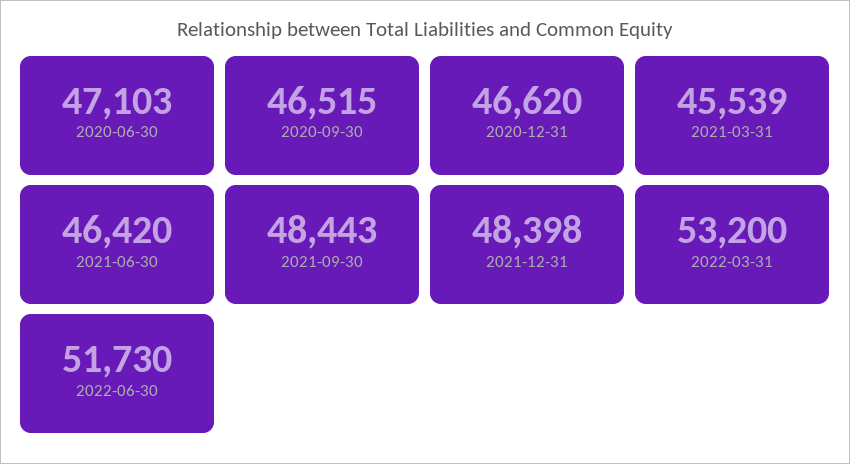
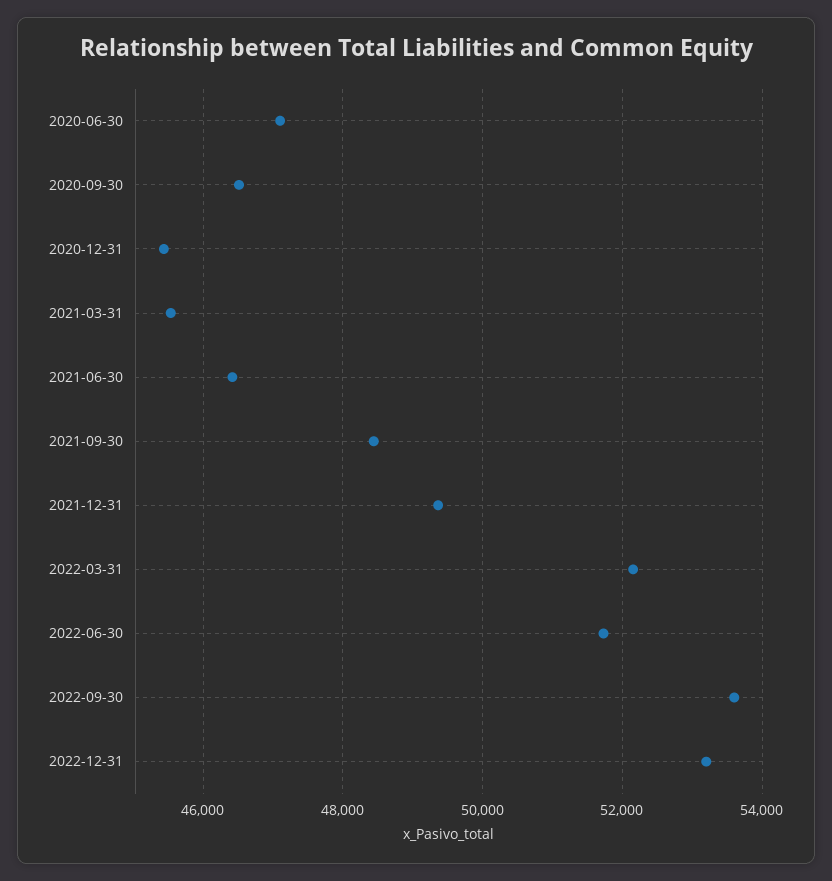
2020-12-31: 46620 -> 45400
2021-12-31: 48398 -> 49400
2022-03-31: 53200 -> 52200
2022-09-30: none -> 53600
2022-12-31: none -> 53200

